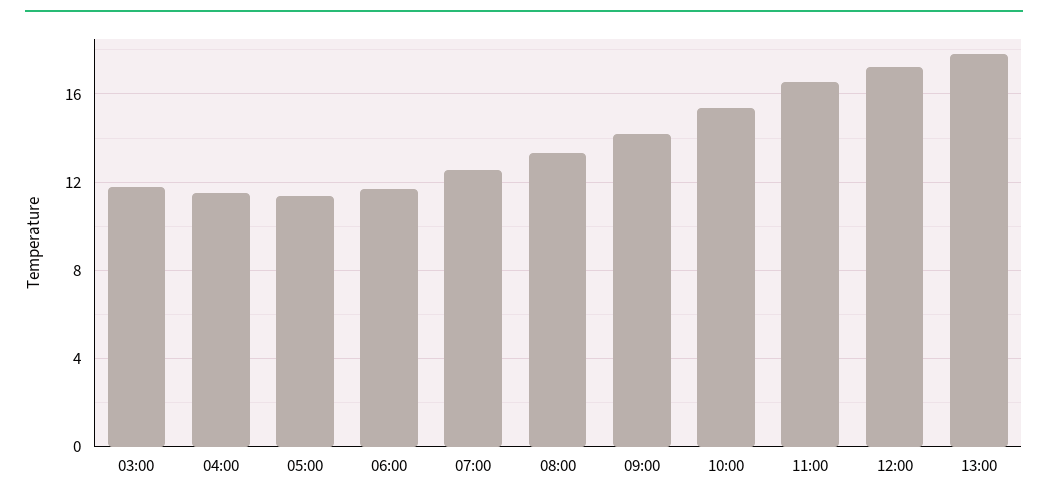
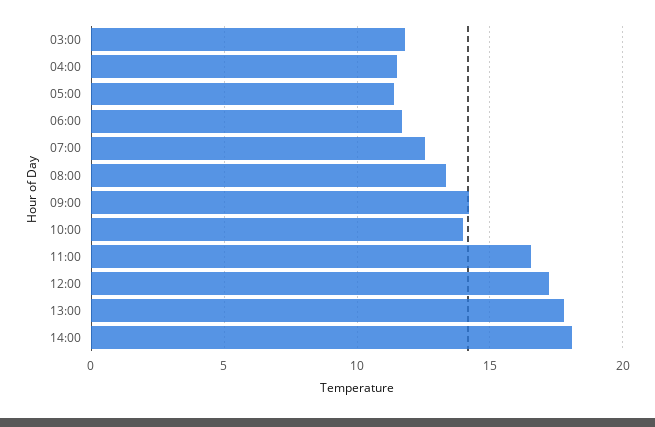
10:00: 15.5 -> 14
14:00: none -> 18

